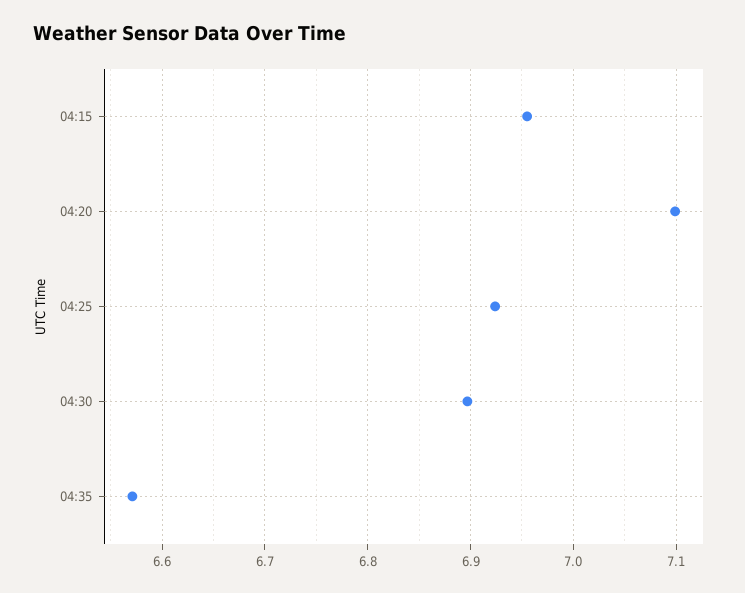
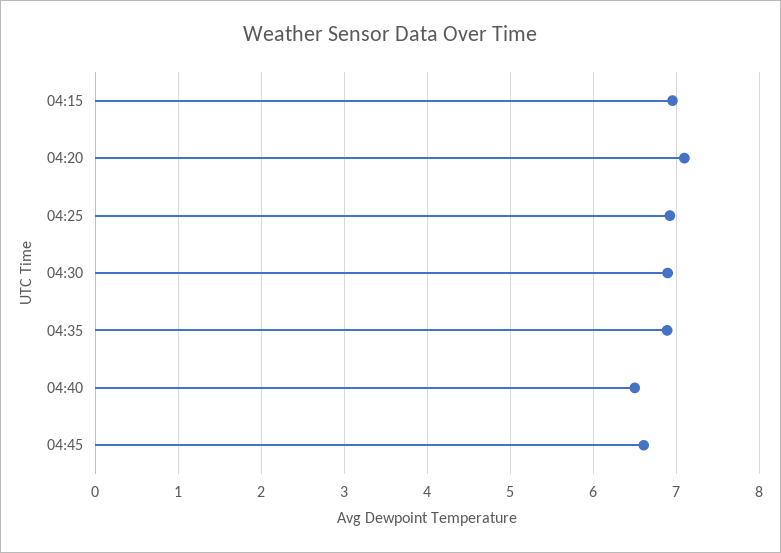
04:35: 6.57 -> 6.9
04:40: none -> 6.5
04:45: none -> 6.6

